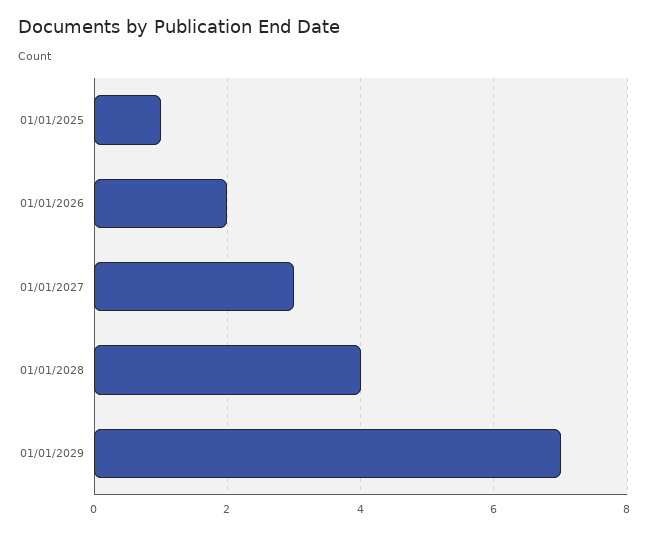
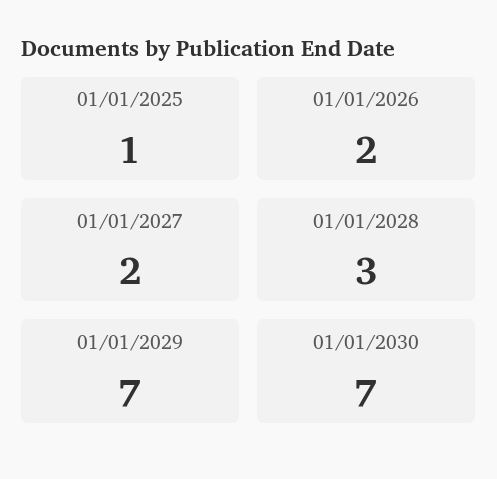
01/01/2027: 3 -> 2
01/01/2028: 4 -> 3
01/01/2030: none -> 7

